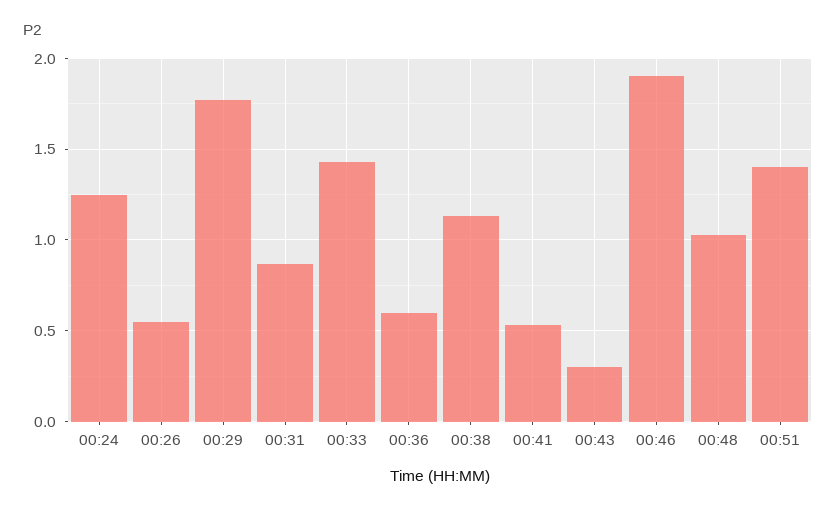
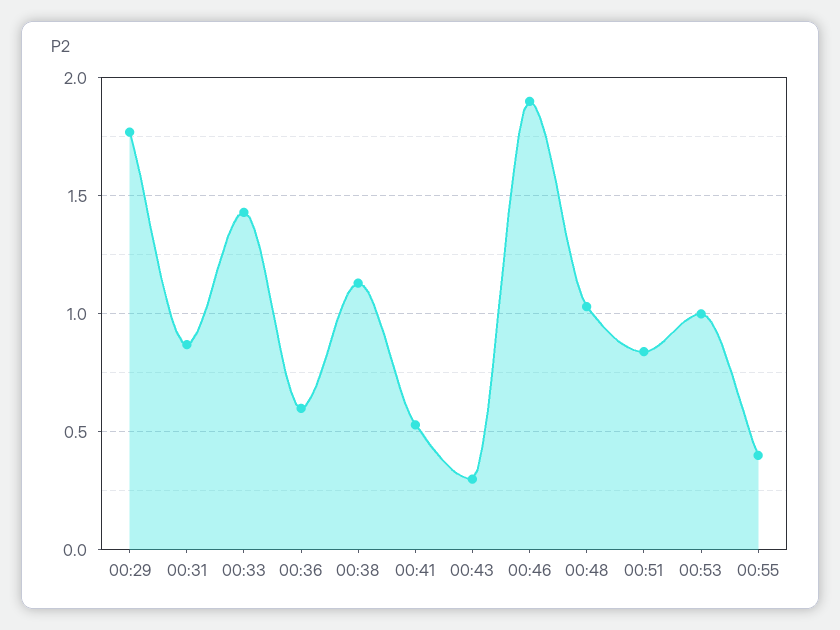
00:24: 1.25 -> none
00:26: 0.55 -> none
00:51: 1.4 -> 0.85
00:53: none -> 1
00:55: none -> 0.4

